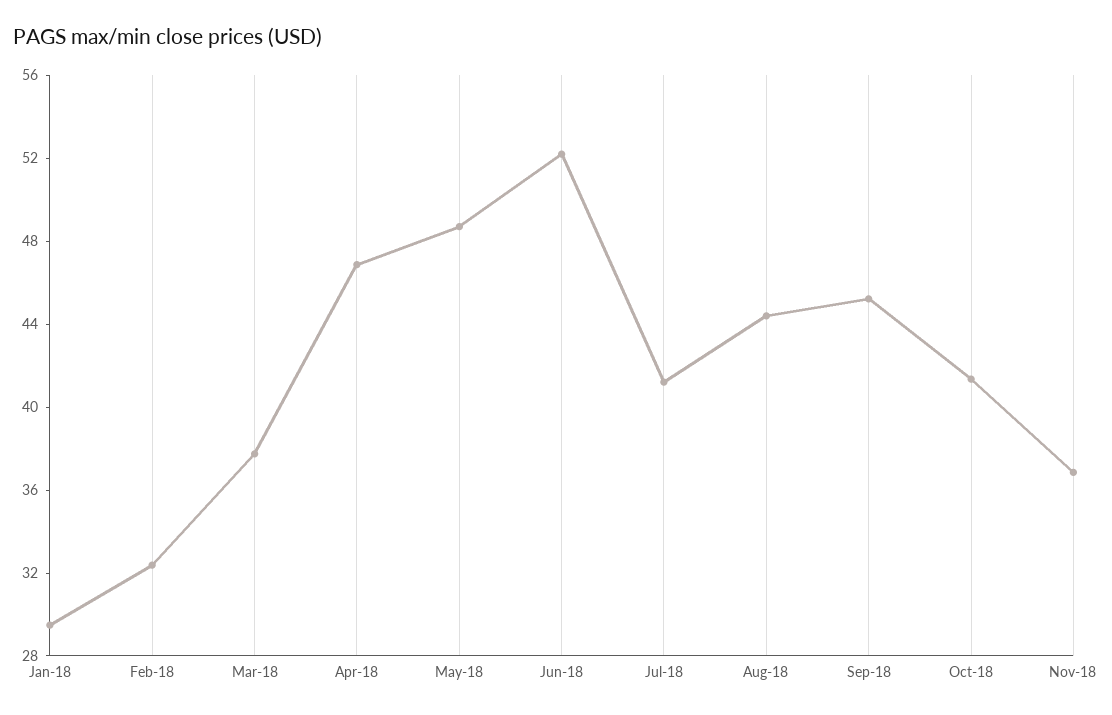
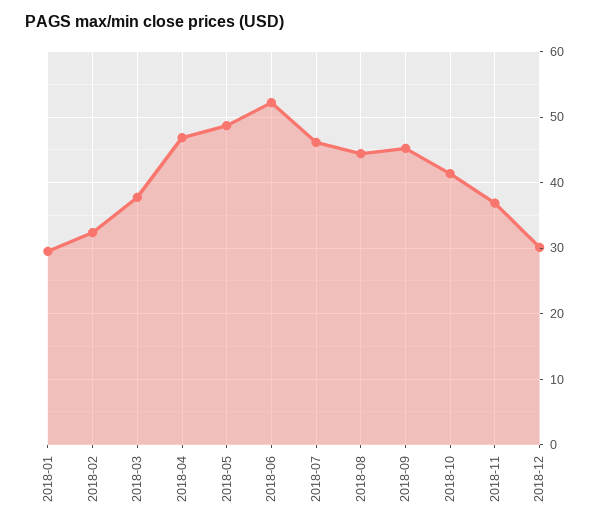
Jul-18: 41 -> 46
2018-12: none -> 30

